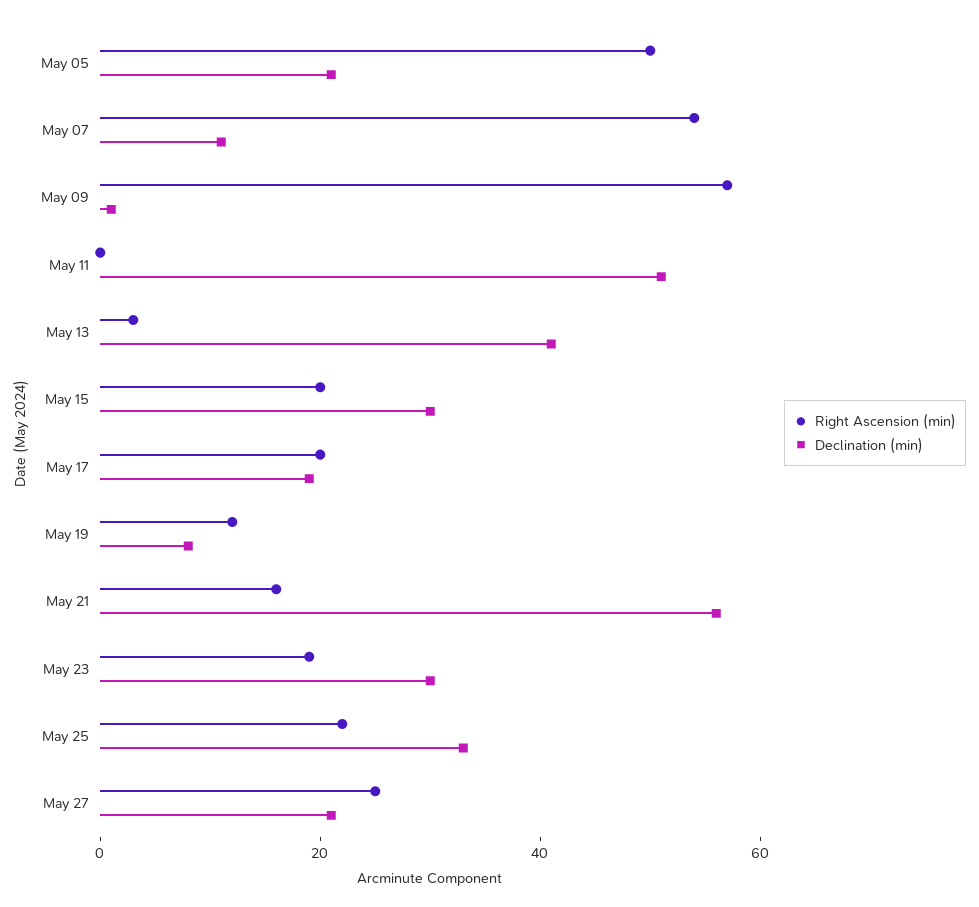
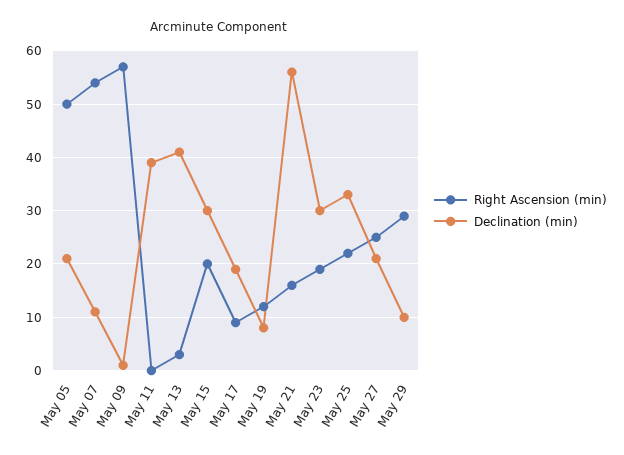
Declination (min), May 11: 50 -> 40
Right Ascension (min), May 17: 20 -> 10
Right Ascension (min), May 29: none -> 30
Declination (min), May 29: none -> 10

